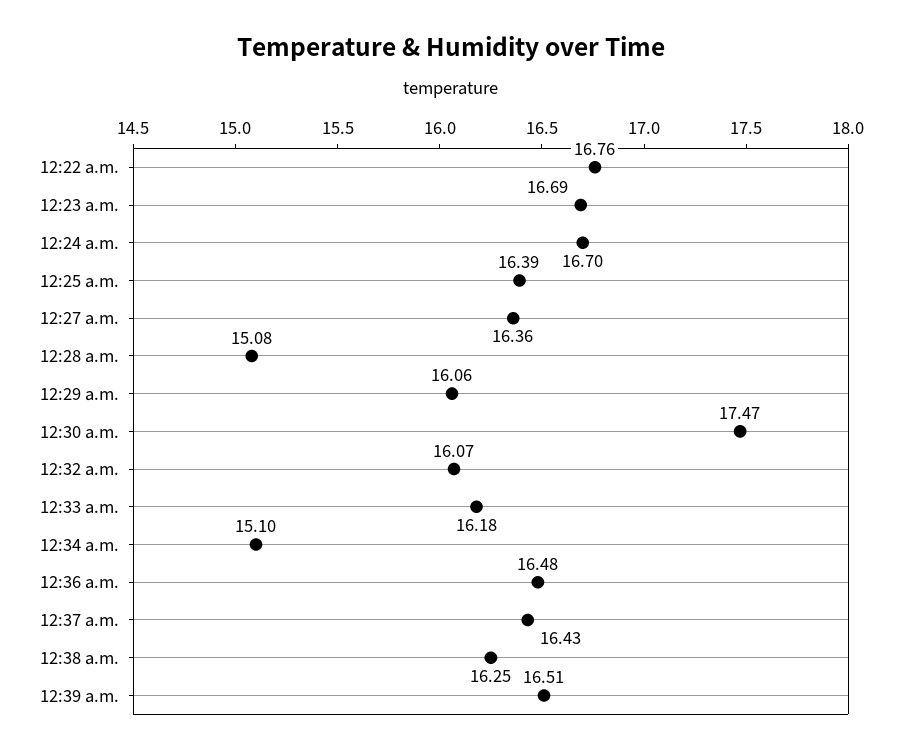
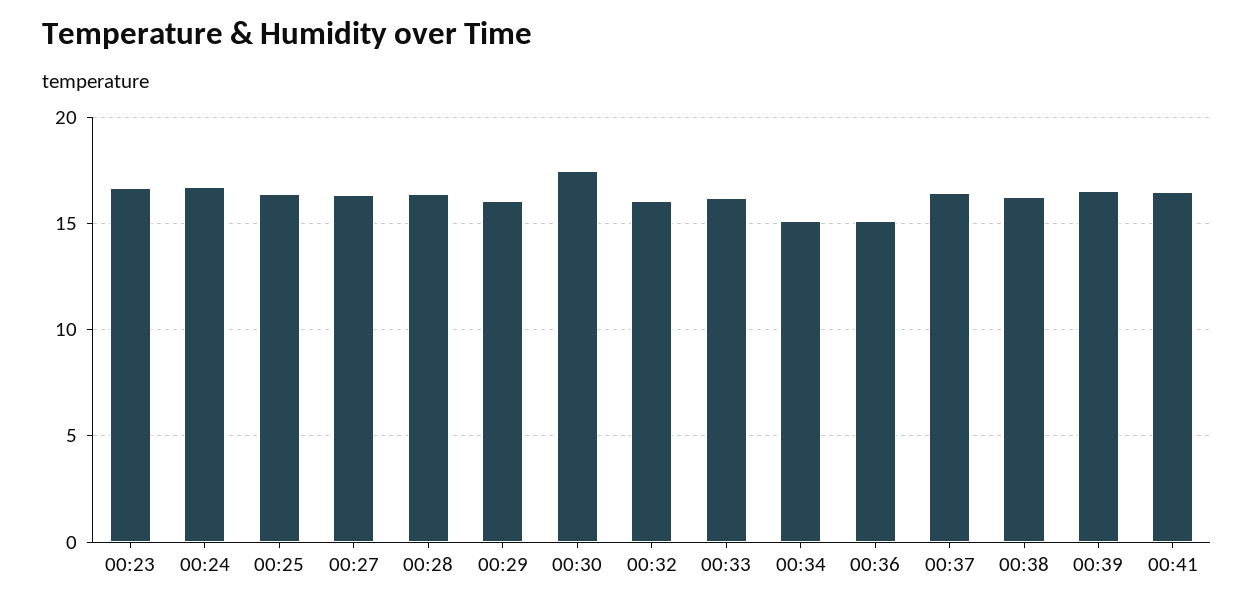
12:22 a.m.: 16.76 -> none
12:28 a.m.: 15.08 -> 16.5
12:36 a.m.: 16.48 -> 15
00:41: none -> 16.5

